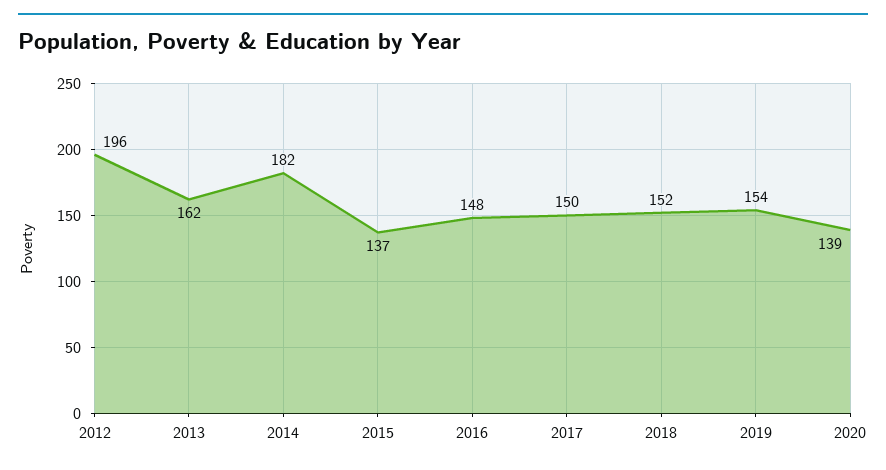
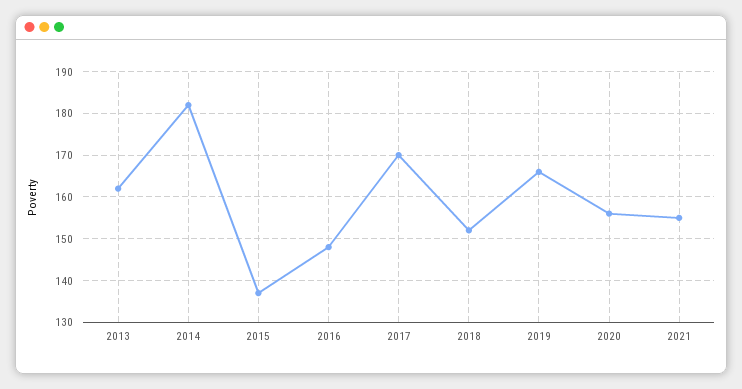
2012: 196 -> none
2017: 150 -> 170
2019: 154 -> 165
2020: 139 -> 155
2021: none -> 155

